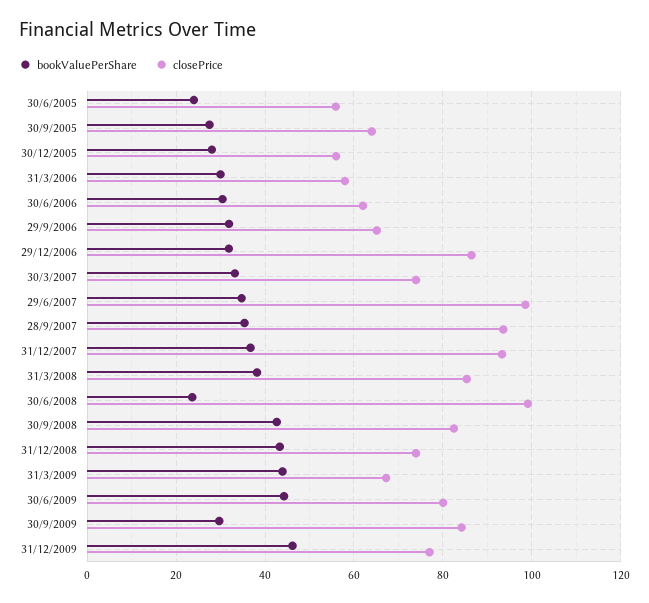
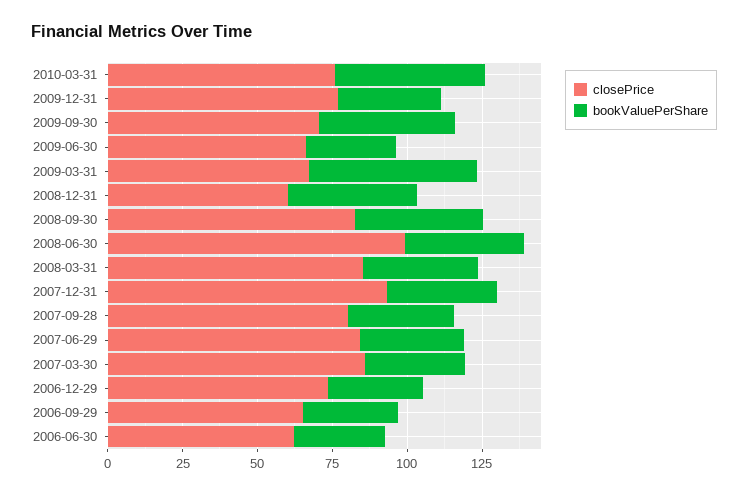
bookValuePerShare, 30/6/2005: 24 -> none
closePrice, 30/6/2005: 56 -> none
bookValuePerShare, 30/9/2005: 28 -> none
closePrice, 30/9/2005: 64 -> none
bookValuePerShare, 30/12/2005: 28 -> none
closePrice, 30/12/2005: 56 -> none
bookValuePerShare, 31/3/2006: 30 -> none
closePrice, 31/3/2006: 58 -> none
closePrice, 29/12/2006: 86 -> 75
closePrice, 30/3/2007: 74 -> 85
closePrice, 29/6/2007: 98 -> 85
closePrice, 28/9/2007: 94 -> 80
bookValuePerShare, 30/6/2008: 24 -> 40
closePrice, 31/12/2008: 74 -> 60
bookValuePerShare, 31/3/2009: 44 -> 55
bookValuePerShare, 30/6/2009: 44 -> 30
closePrice, 30/6/2009: 80 -> 65
bookValuePerShare, 30/9/2009: 30 -> 45
closePrice, 30/9/2009: 84 -> 70
bookValuePerShare, 31/12/2009: 46 -> 35
closePrice, 2010-03-31: none -> 75
bookValuePerShare, 2010-03-31: none -> 50

